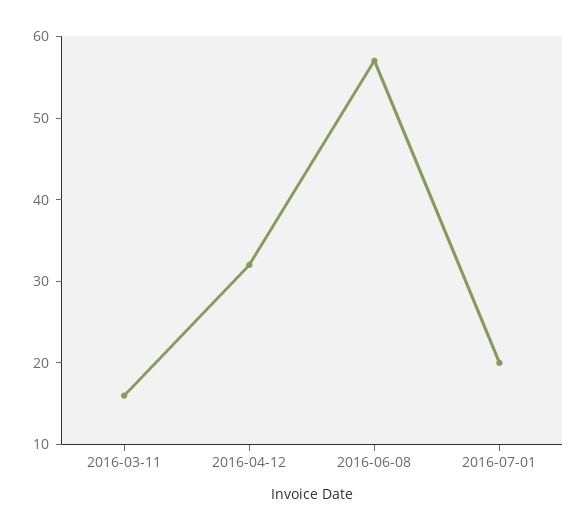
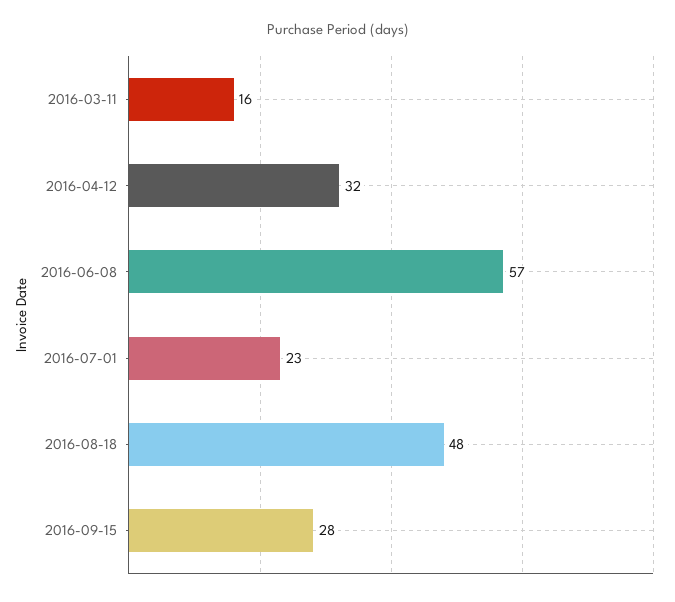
2016-07-01: 20 -> 23
2016-08-18: none -> 48
2016-09-15: none -> 28

